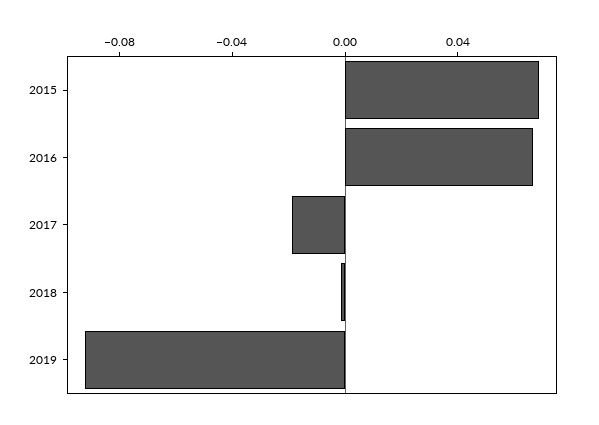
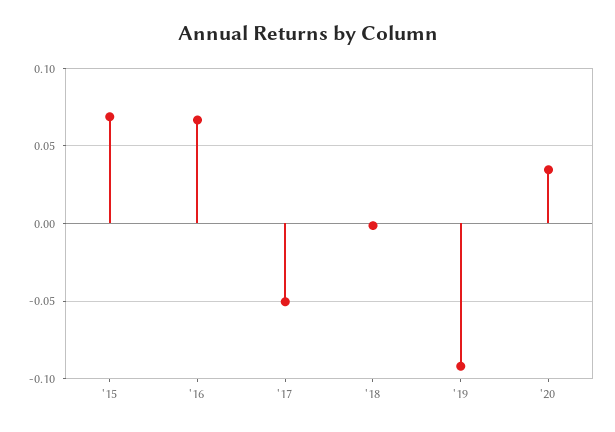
2017: -0.02 -> -0.05
'20: none -> 0.035

